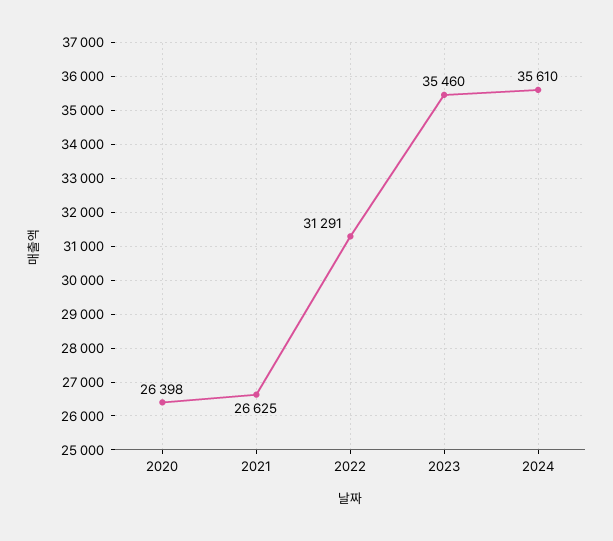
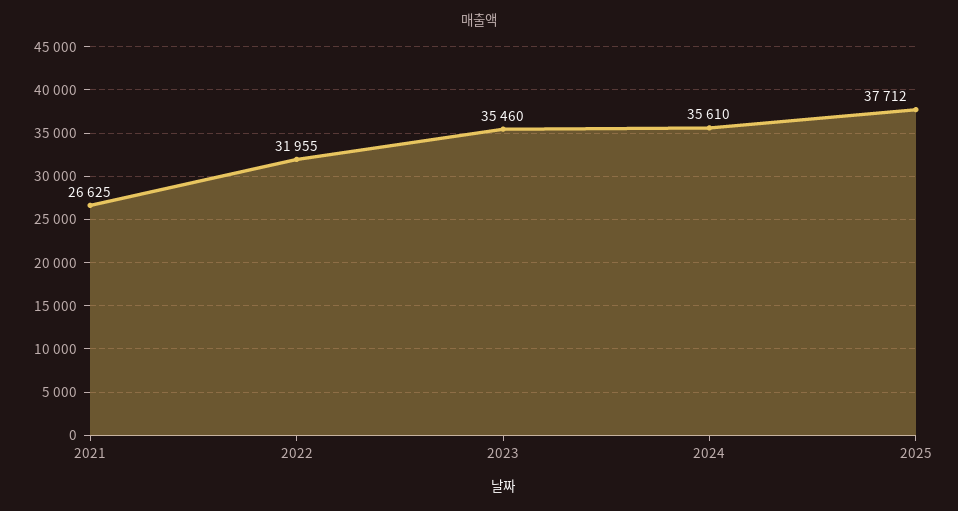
2020: 26398 -> none
2022: 31291 -> 31955
2025: none -> 37712

